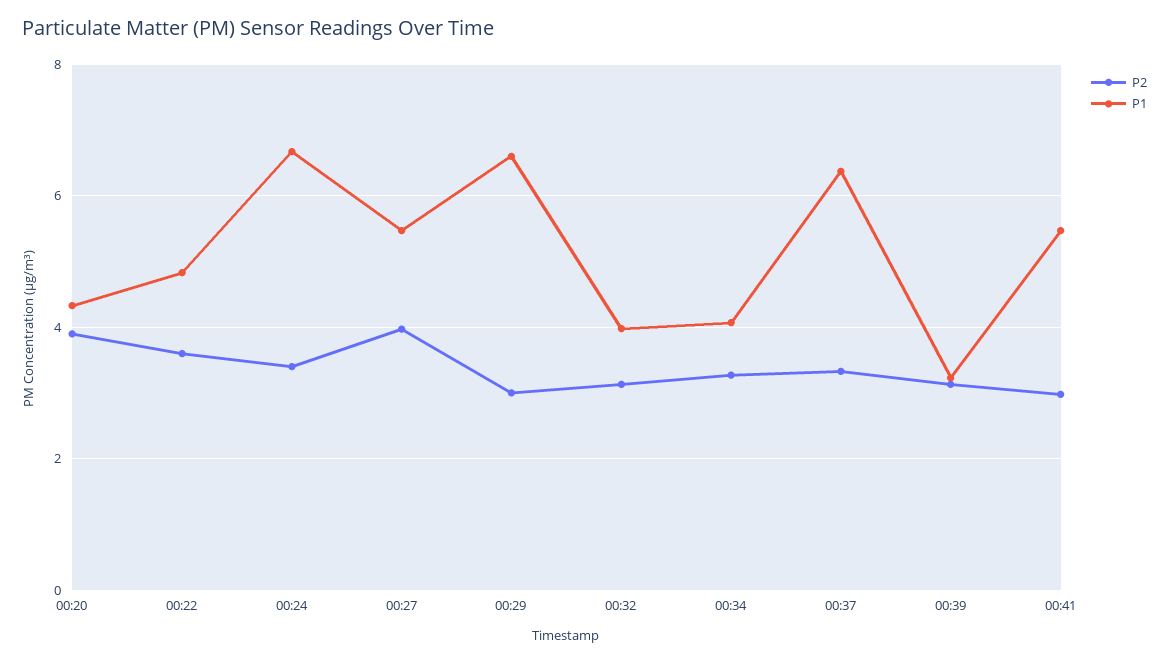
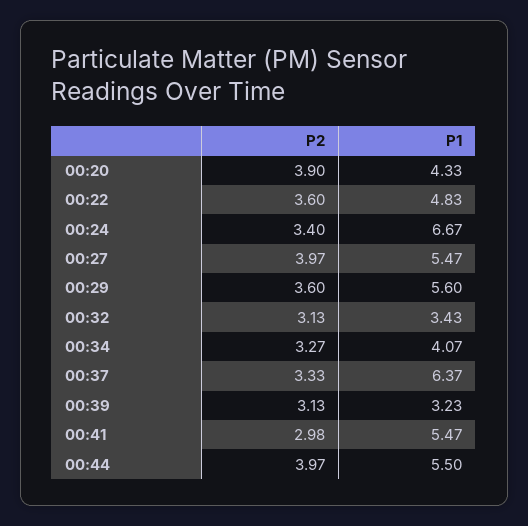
P2, 00:29: 3 -> 3.6
P1, 00:29: 6.6 -> 5.6
P1, 00:32: 4 -> 3.43
P2, 00:44: none -> 3.97
P1, 00:44: none -> 5.5

